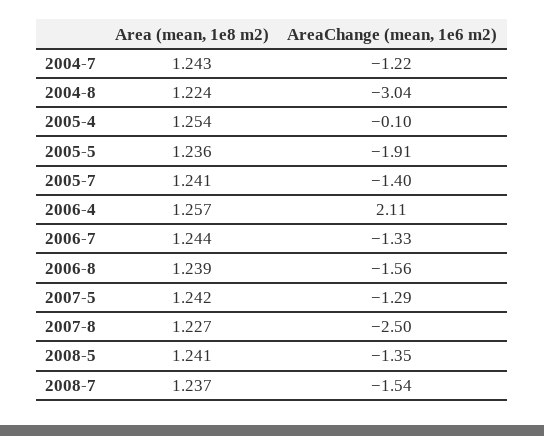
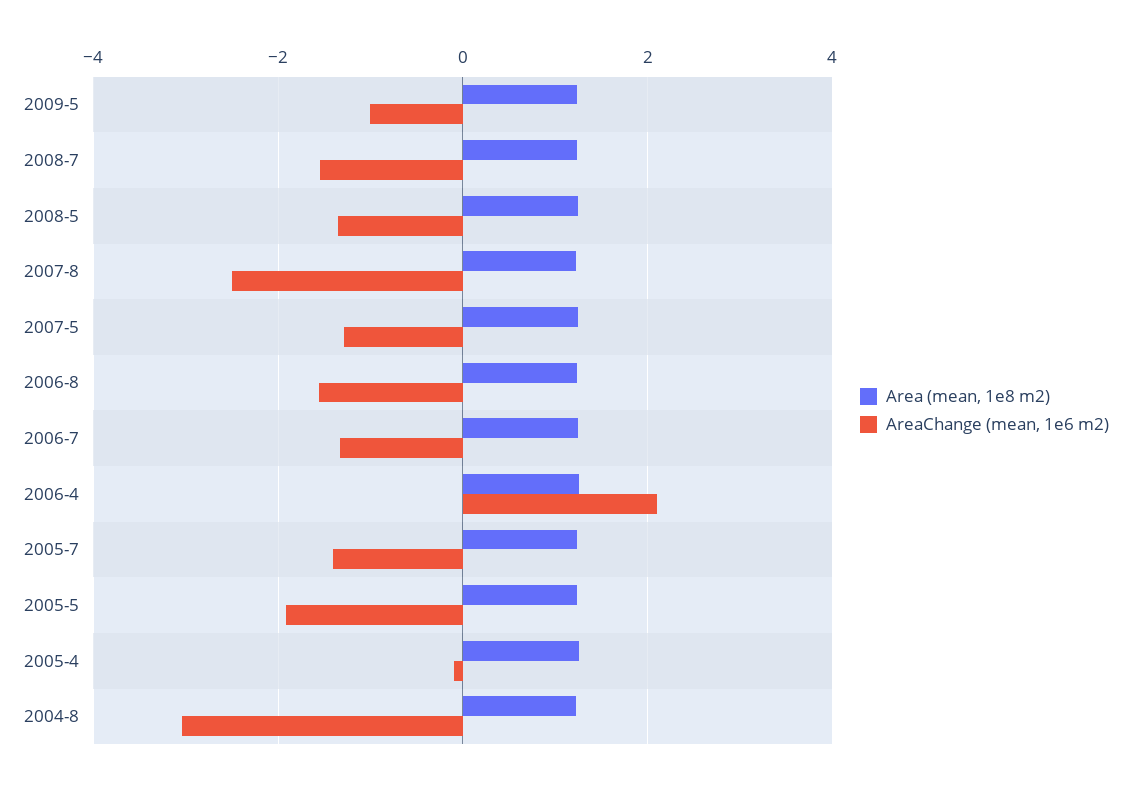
Area (mean, 1e8 m2), 2004-7: 1.243 -> none
AreaChange (mean, 1e6 m2), 2004-7: -1.22 -> none
Area (mean, 1e8 m2), 2009-5: none -> 1.2
AreaChange (mean, 1e6 m2), 2009-5: none -> -1

